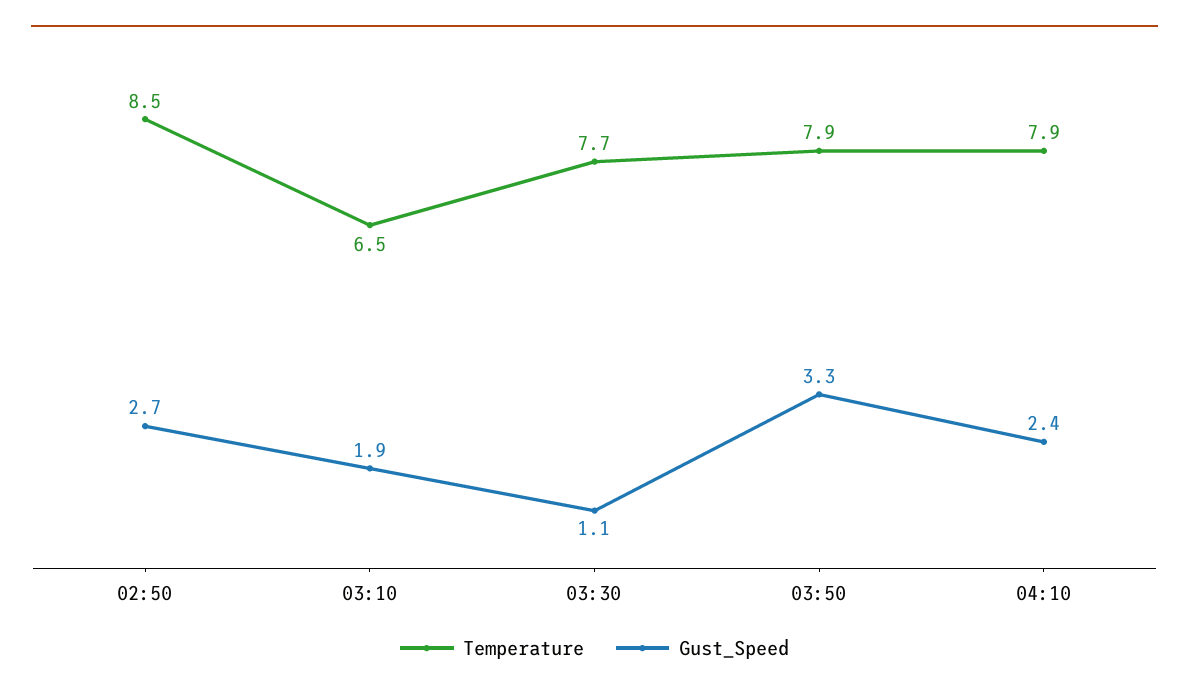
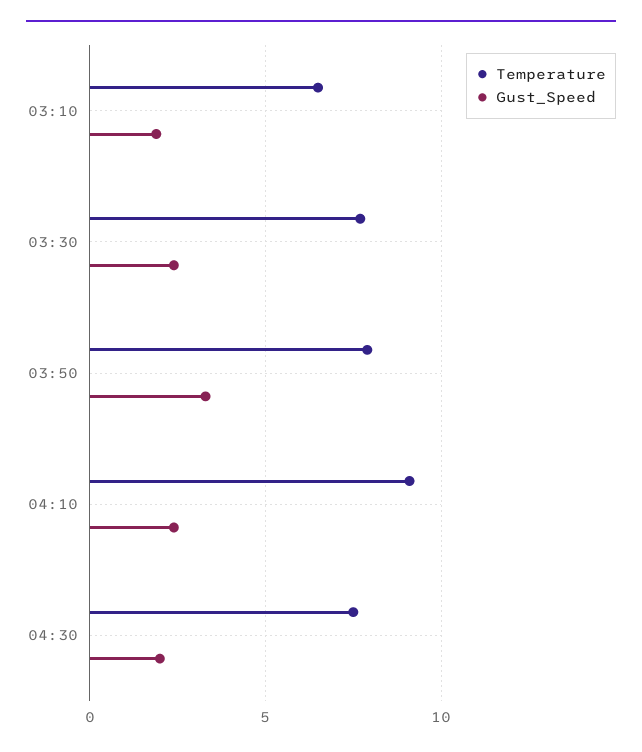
Temperature, 02:50: 8.5 -> none
Gust_Speed, 02:50: 2.7 -> none
Gust_Speed, 03:30: 1.1 -> 2.5
Temperature, 04:10: 7.9 -> 9
Temperature, 04:30: none -> 7.5
Gust_Speed, 04:30: none -> 2

